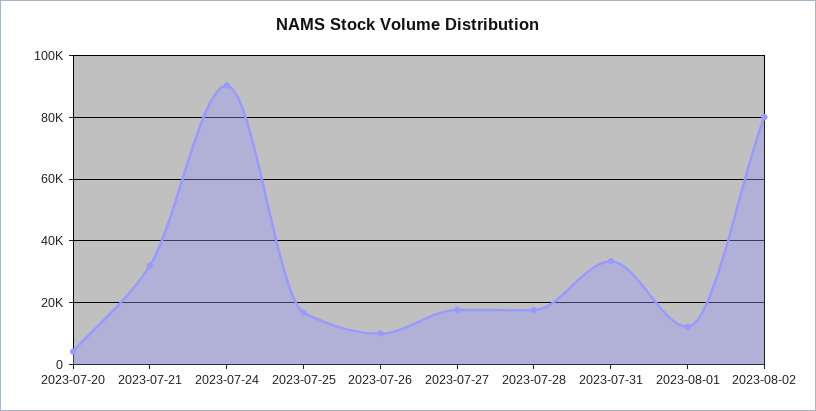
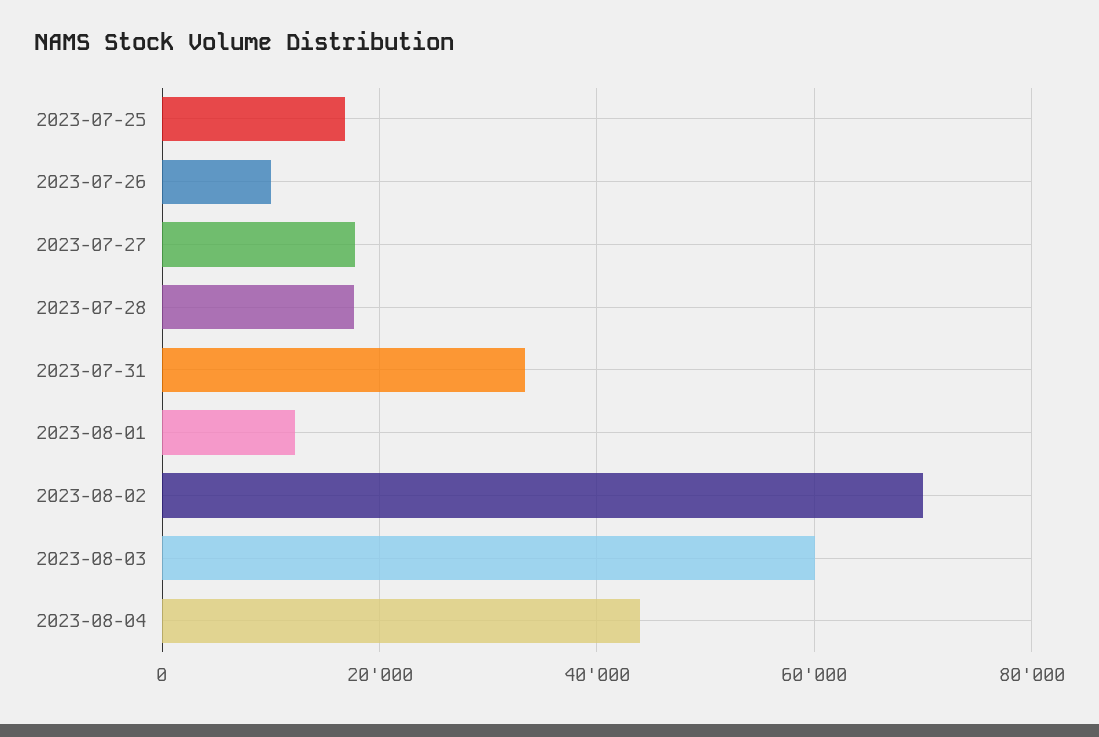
2023-07-20: 4000 -> none
2023-07-21: 32000 -> none
2023-07-24: 90000 -> none
2023-08-02: 80000 -> 70000
2023-08-03: none -> 60000
2023-08-04: none -> 44000

